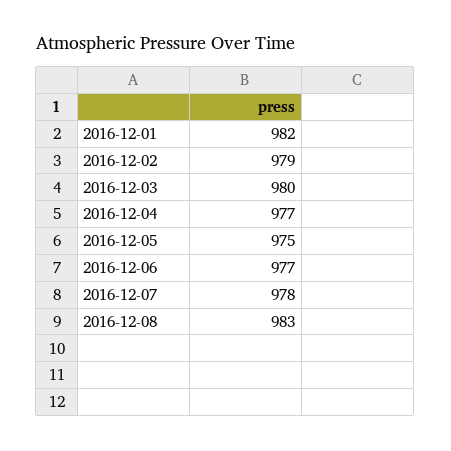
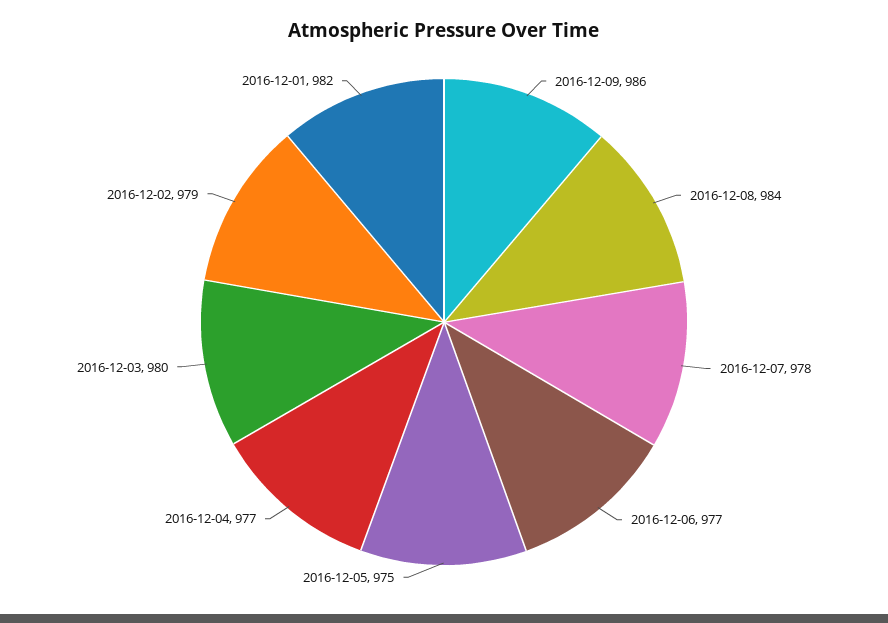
2016-12-08: 983 -> 984
2016-12-09: none -> 986

